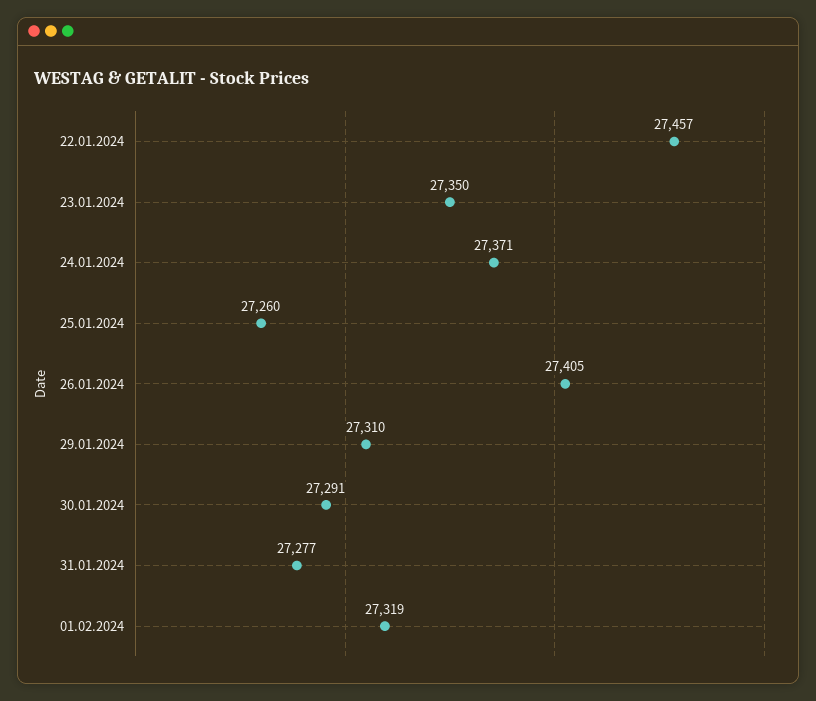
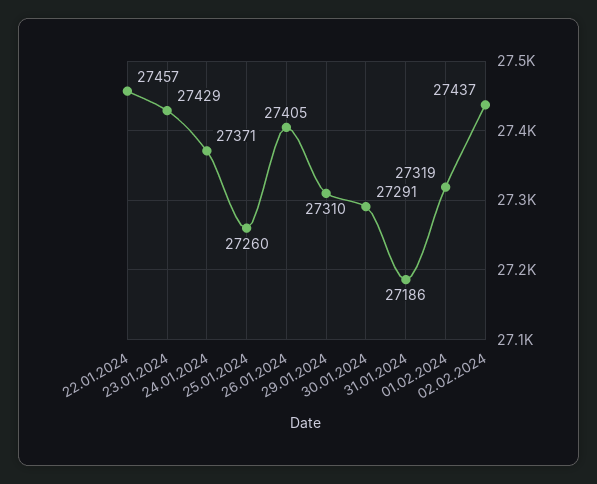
23.01.2024: 27350 -> 27429
31.01.2024: 27277 -> 27186
02.02.2024: none -> 27437

